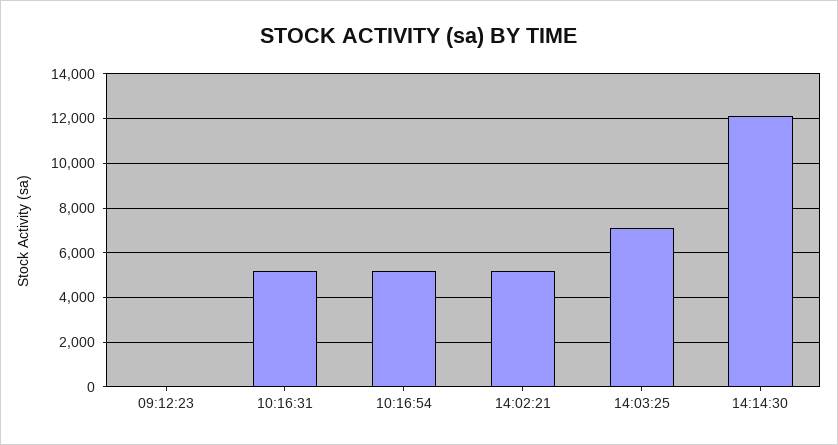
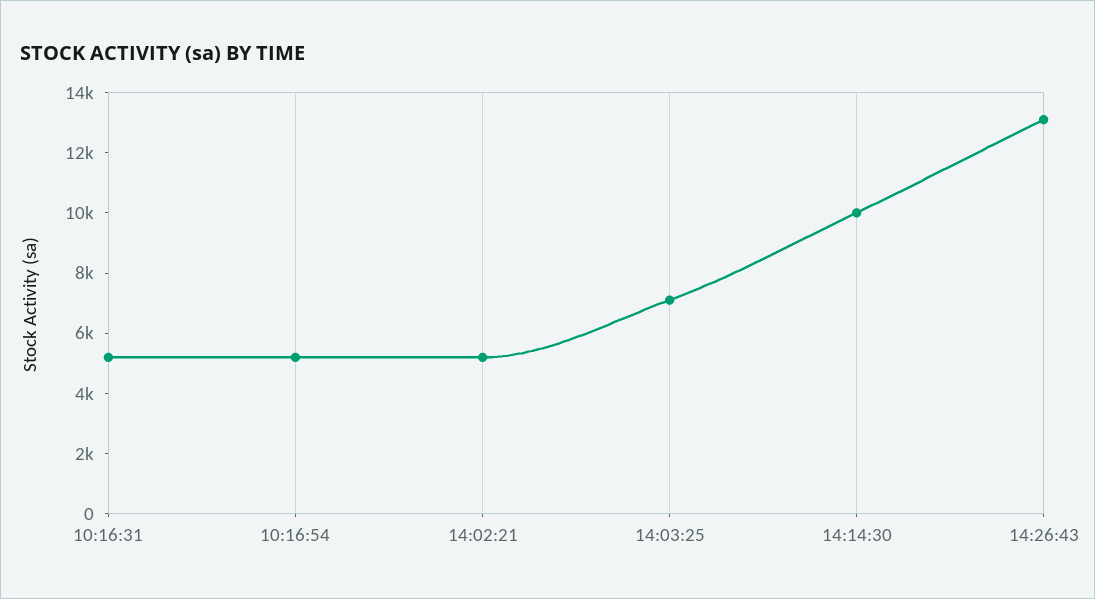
09:12:23: 0 -> none
14:14:30: 12000 -> 10000
14:26:43: none -> 13000

